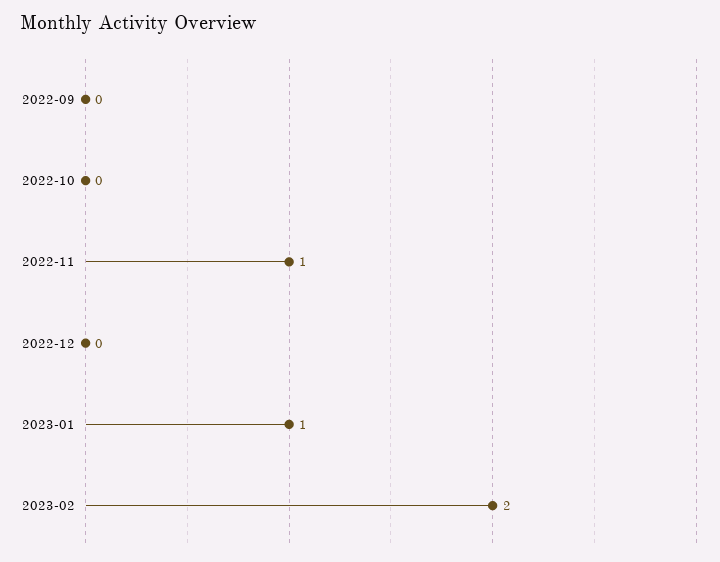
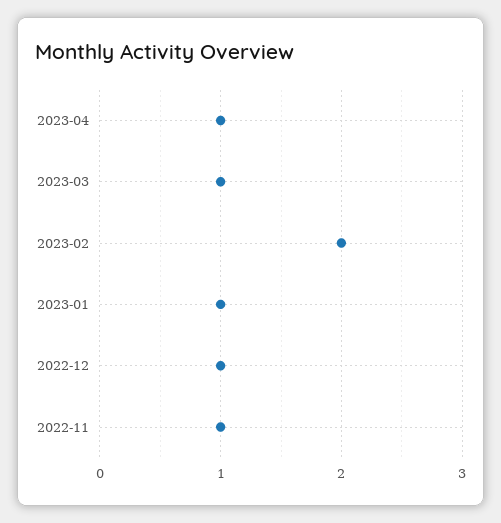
2022-09: 0 -> none
2022-10: 0 -> none
2022-12: 0 -> 1
2023-04: none -> 1
2023-03: none -> 1

